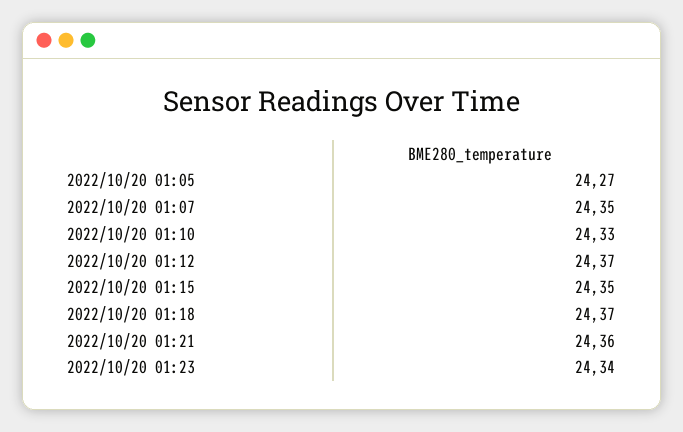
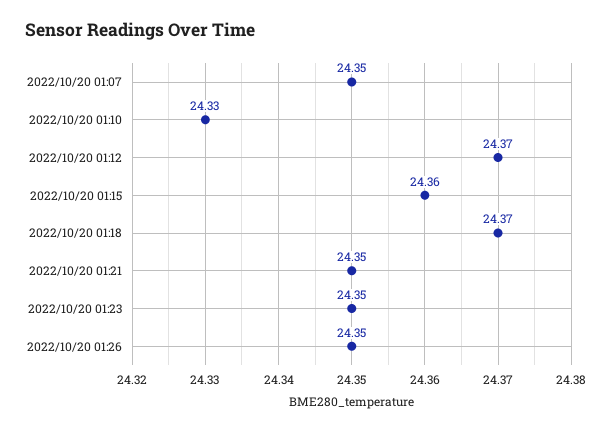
2022/10/20 01:05: 24.27 -> none
2022/10/20 01:15: 24.35 -> 24.36
2022/10/20 01:21: 24.36 -> 24.35
2022/10/20 01:23: 24.34 -> 24.35
2022/10/20 01:26: none -> 24.35

